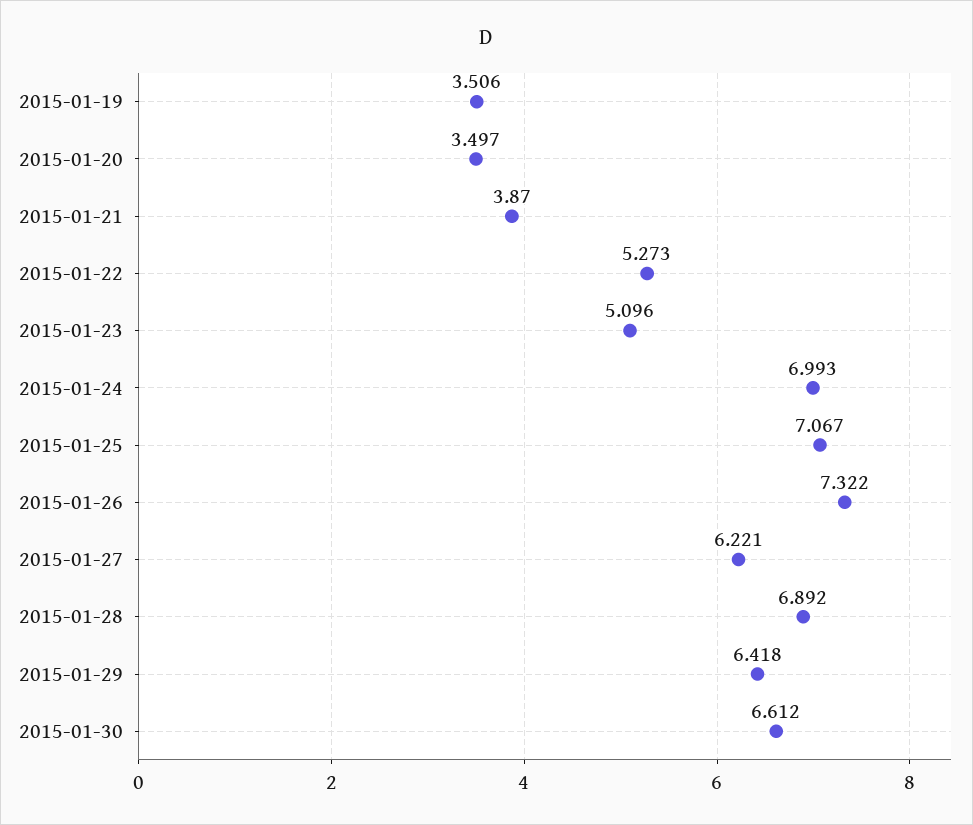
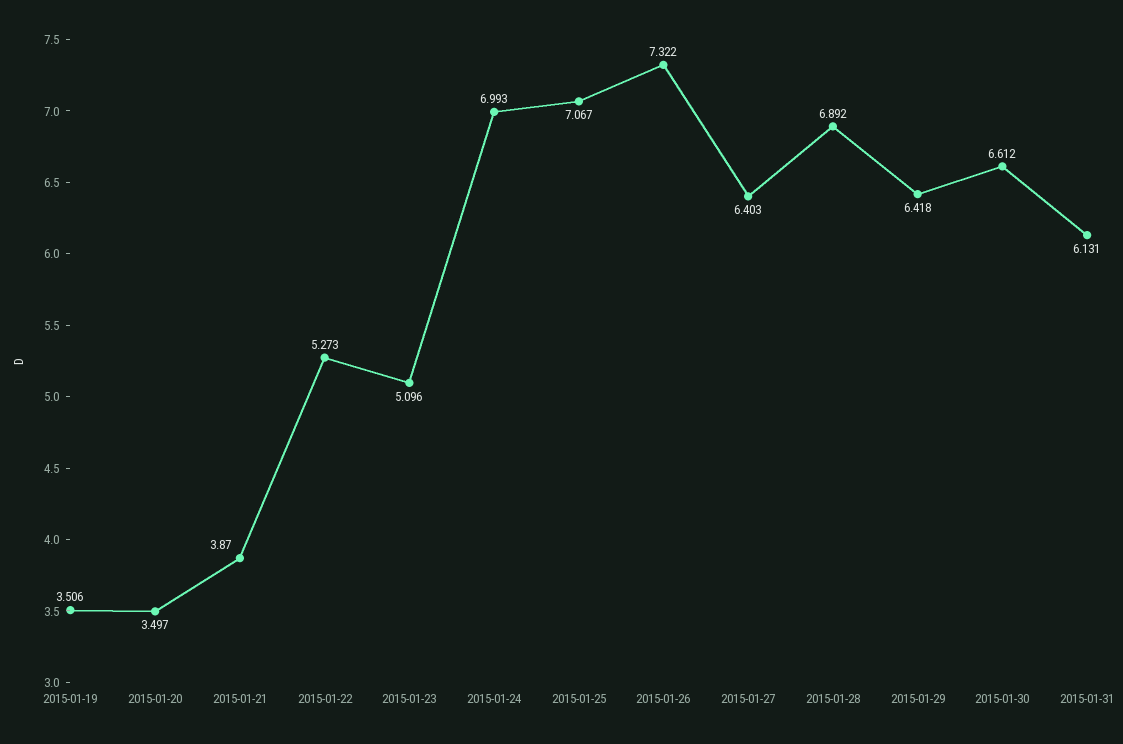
2015-01-27: 6.221 -> 6.403
2015-01-31: none -> 6.131

